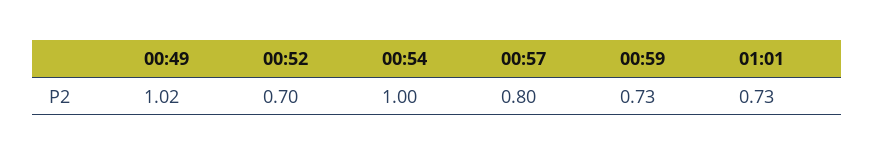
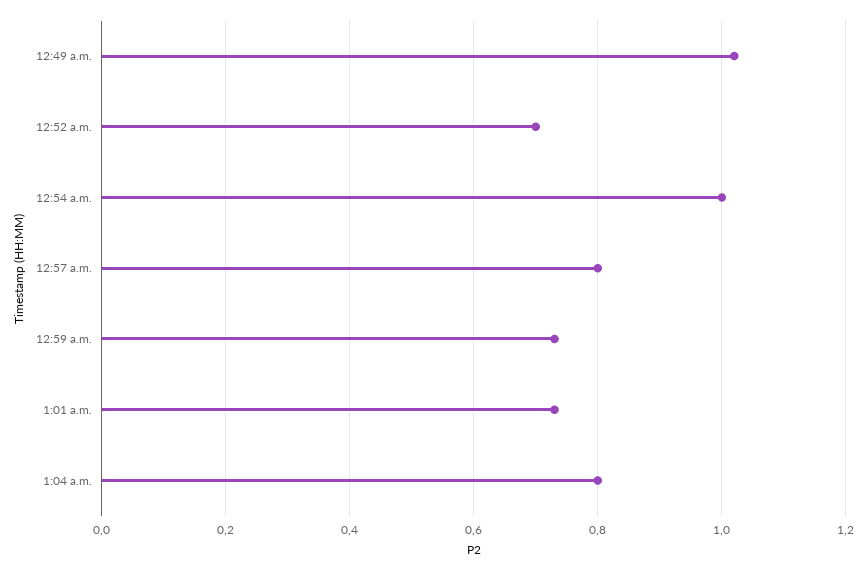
1:04 a.m.: none -> 0.8

